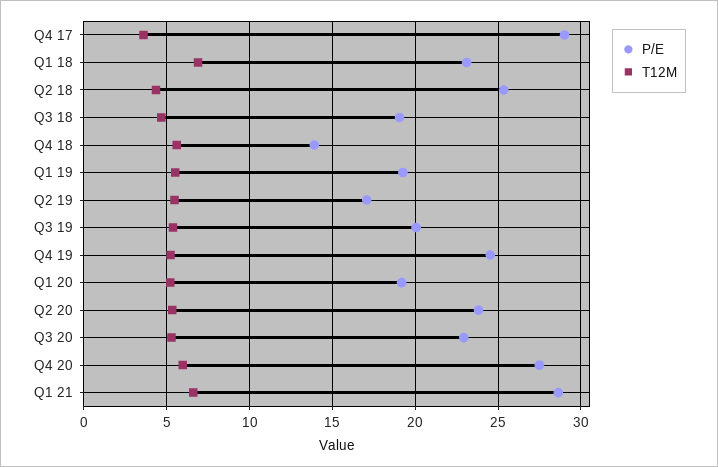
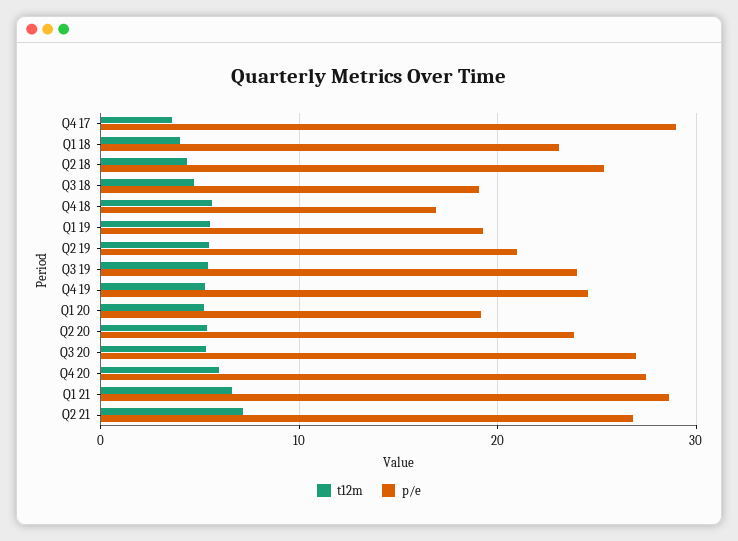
T12M, Q1 18: 7 -> 4
P/E, Q4 18: 14 -> 17
P/E, Q2 19: 17 -> 21
P/E, Q3 19: 20 -> 24
P/E, Q3 20: 23 -> 27
T12M, Q2 21: none -> 7
P/E, Q2 21: none -> 27

